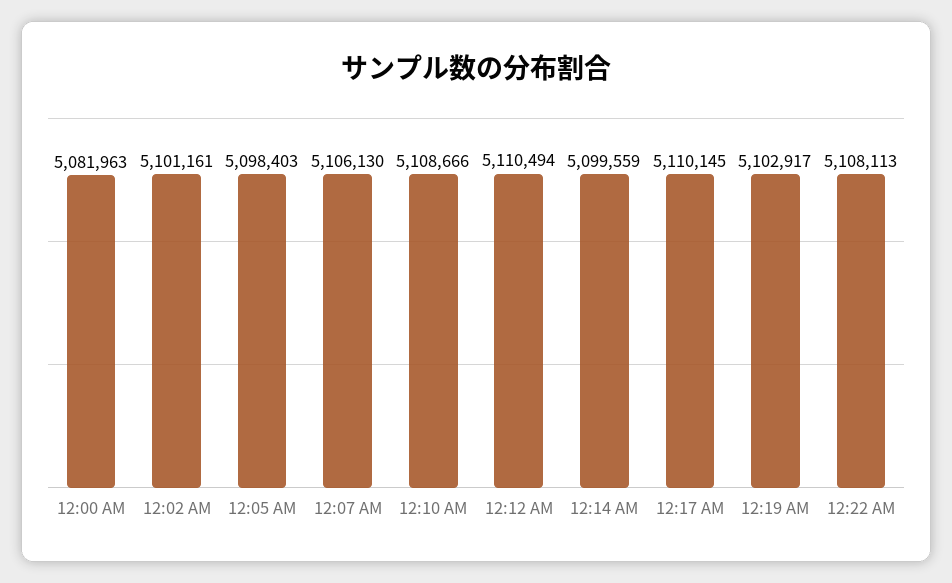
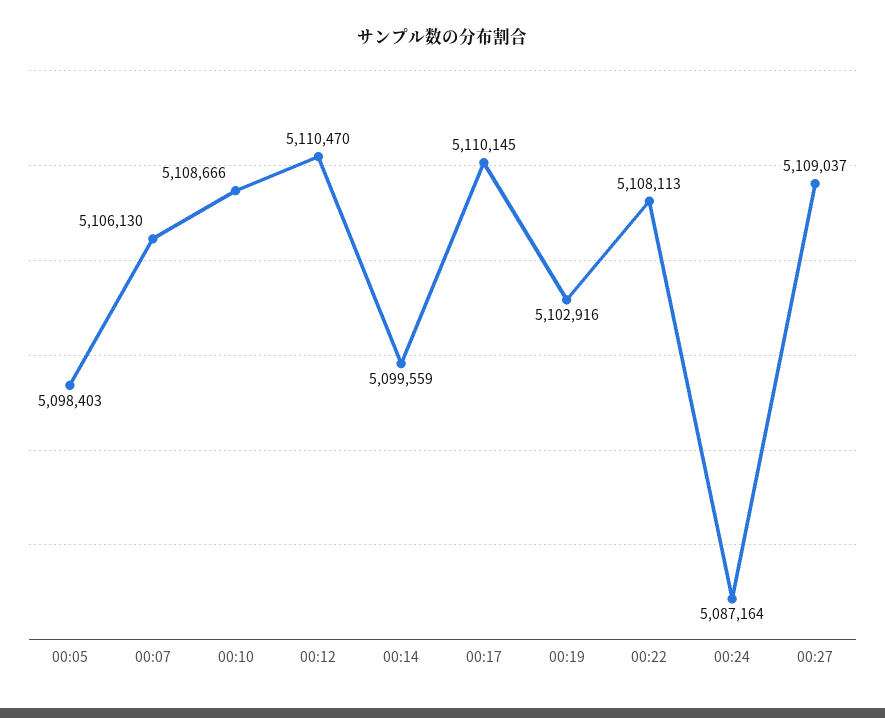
12:00 AM: 5081963 -> none
12:02 AM: 5101161 -> none
12:12 AM: 5110494 -> 5110470
12:19 AM: 5102917 -> 5102916
00:24: none -> 5087164
00:27: none -> 5109037

